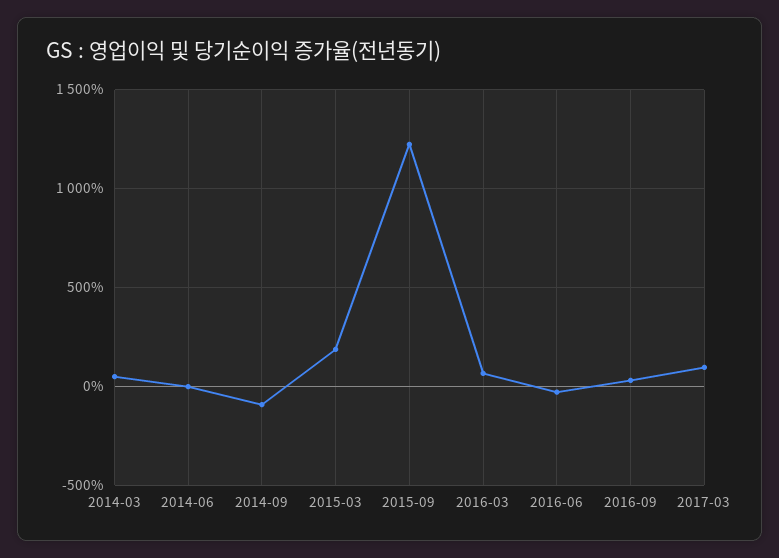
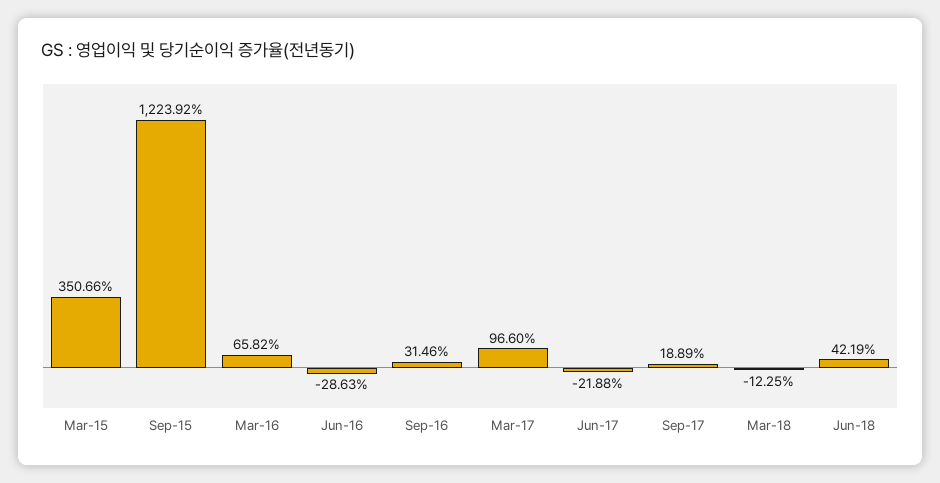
2014-03: 50 -> none
2014-06: 0 -> none
2014-09: -100 -> none
2015-03: 200 -> 350.66
Jun-17: none -> -21.88
Sep-17: none -> 18.89
Mar-18: none -> -12.25
Jun-18: none -> 42.19

